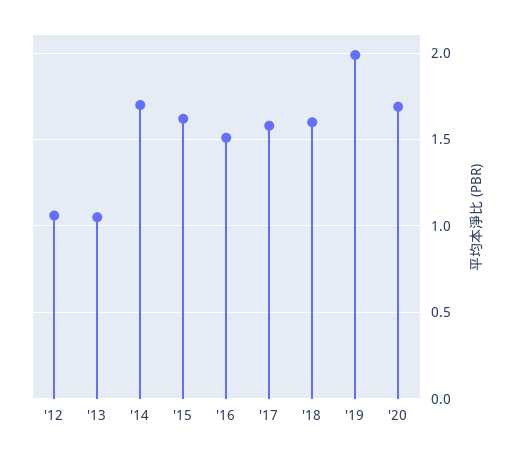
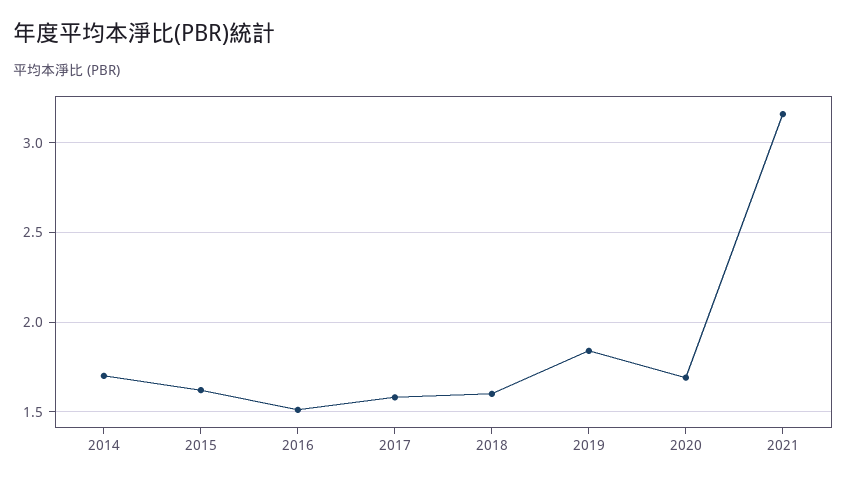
'12: 1.05 -> none
'13: 1.05 -> none
'19: 2 -> 1.85
2021: none -> 3.15

